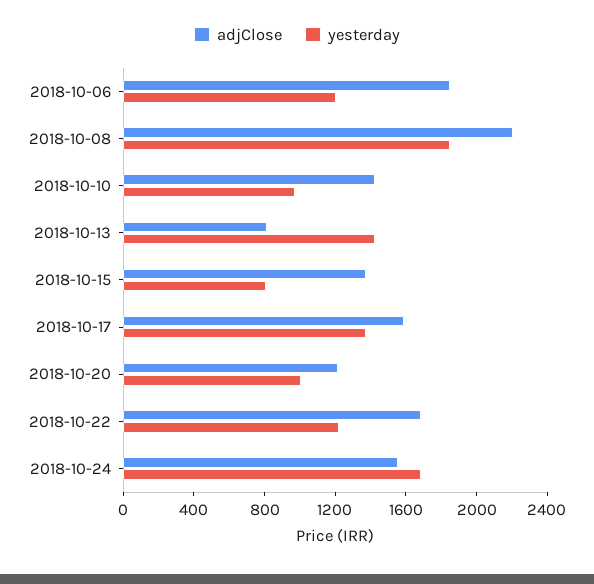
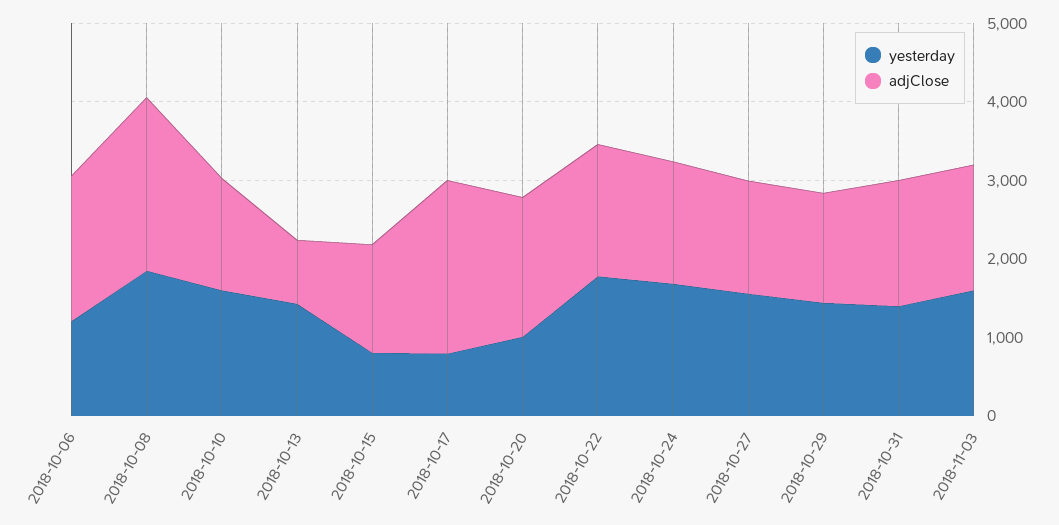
yesterday, 2018-10-10: 1000 -> 1600
adjClose, 2018-10-17: 1600 -> 2200
yesterday, 2018-10-17: 1400 -> 800
adjClose, 2018-10-20: 1200 -> 1800
yesterday, 2018-10-22: 1200 -> 1800
yesterday, 2018-10-27: none -> 1600
adjClose, 2018-10-27: none -> 1400
yesterday, 2018-10-29: none -> 1400
adjClose, 2018-10-29: none -> 1400
yesterday, 2018-10-31: none -> 1400
adjClose, 2018-10-31: none -> 1600
yesterday, 2018-11-03: none -> 1600
adjClose, 2018-11-03: none -> 1600

